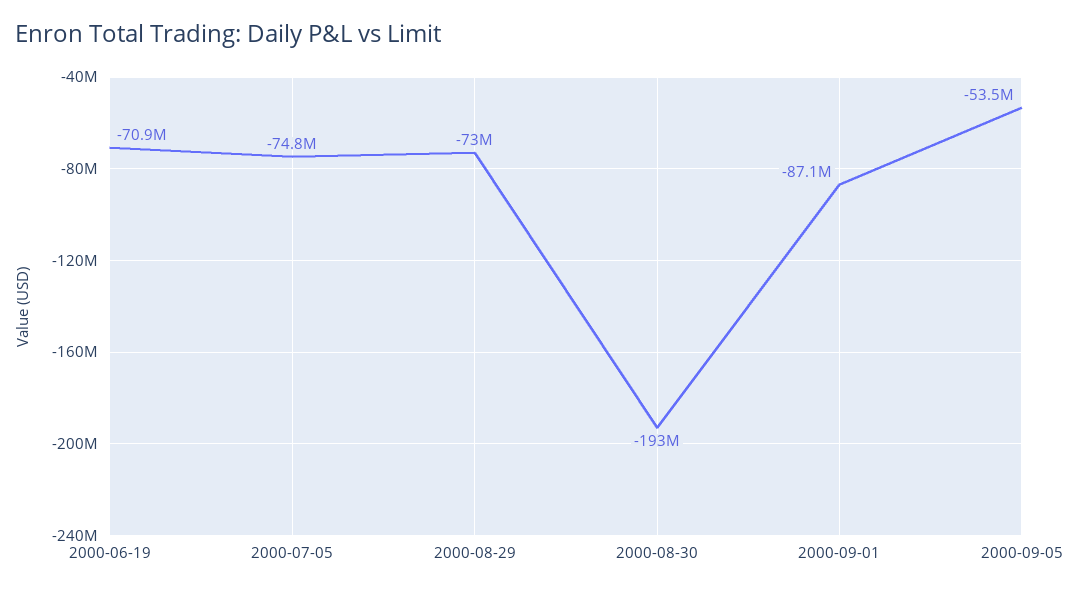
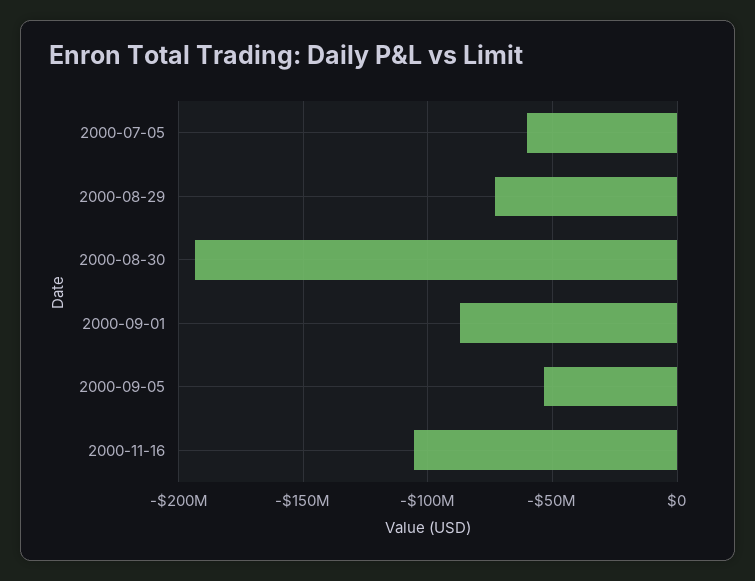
2000-06-19: -70900000 -> none
2000-07-05: -74800000 -> -60000000
2000-11-16: none -> -105000000

